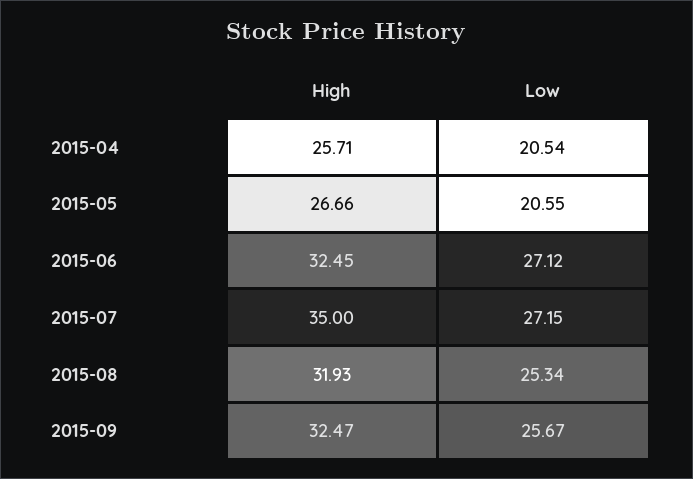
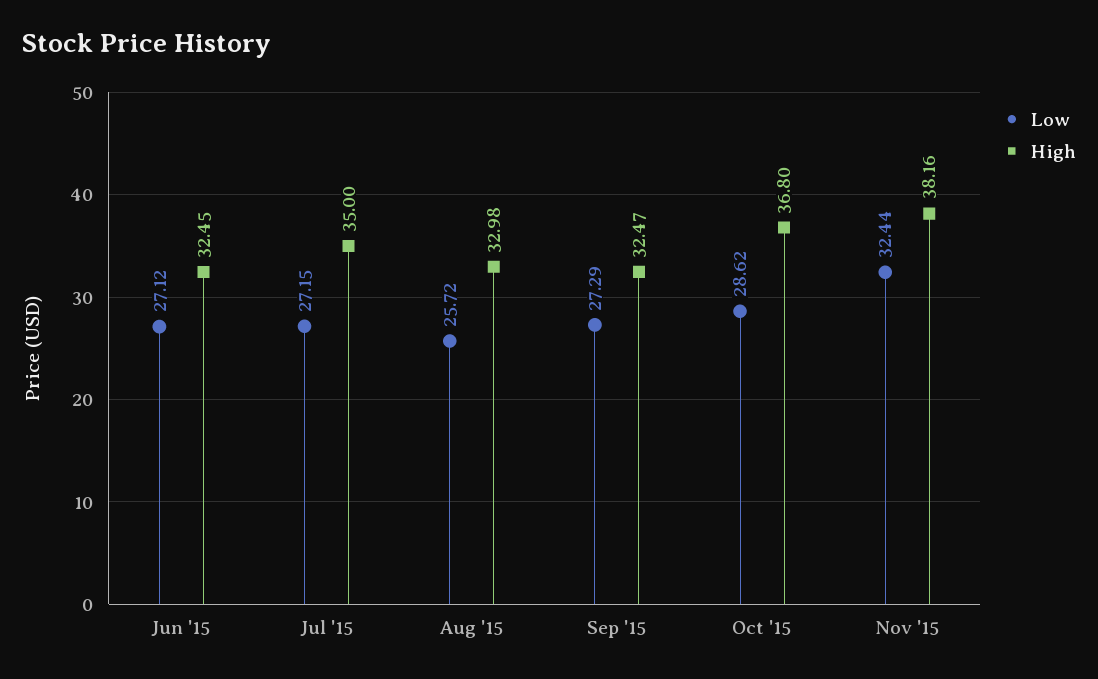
High, 2015-04: 25.71 -> none
Low, 2015-04: 20.54 -> none
High, 2015-05: 26.66 -> none
Low, 2015-05: 20.55 -> none
High, 2015-08: 31.93 -> 32.98
Low, 2015-08: 25.34 -> 25.72
Low, 2015-09: 25.67 -> 27.29
Low, Oct '15: none -> 28.62
High, Oct '15: none -> 36.8
Low, Nov '15: none -> 32.44
High, Nov '15: none -> 38.16

